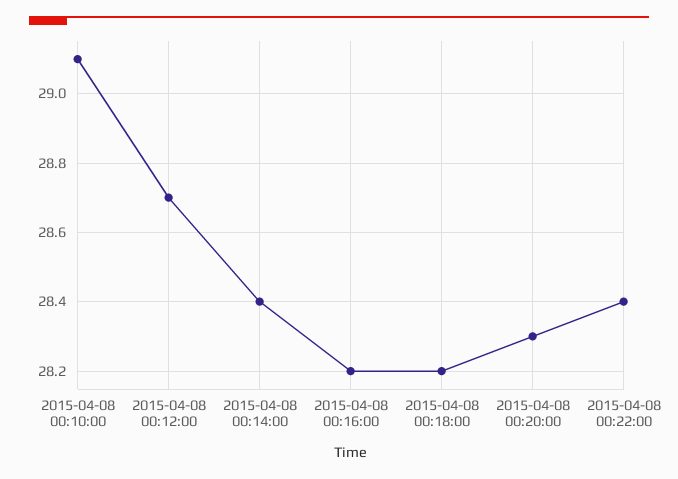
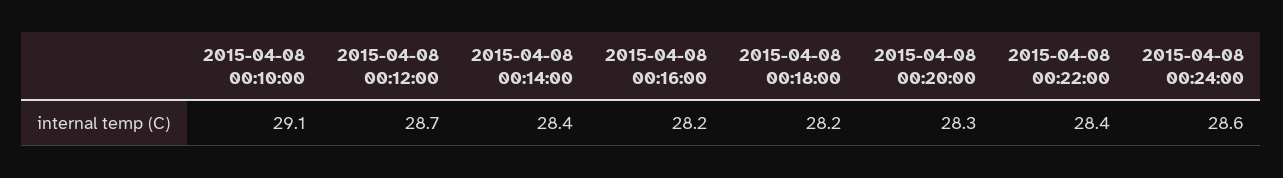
2015-04-08 00:24:00: none -> 28.6

